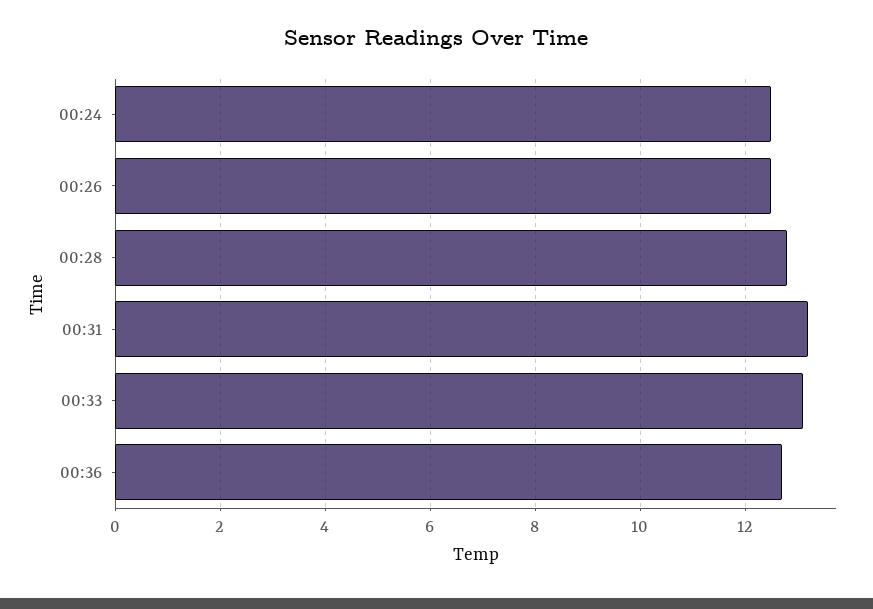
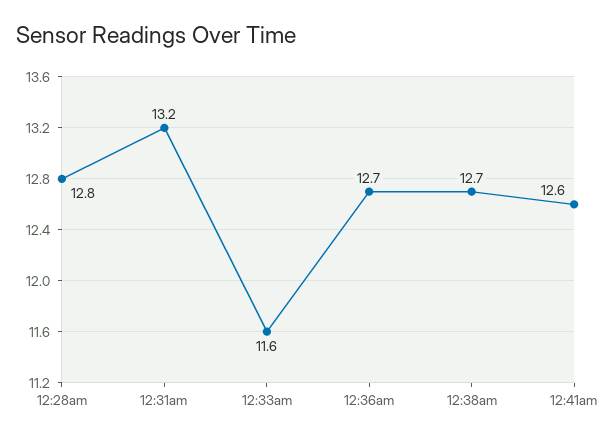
00:24: 12.5 -> none
00:26: 12.5 -> none
00:33: 13 -> 11.6
12:38am: none -> 12.7
12:41am: none -> 12.6

